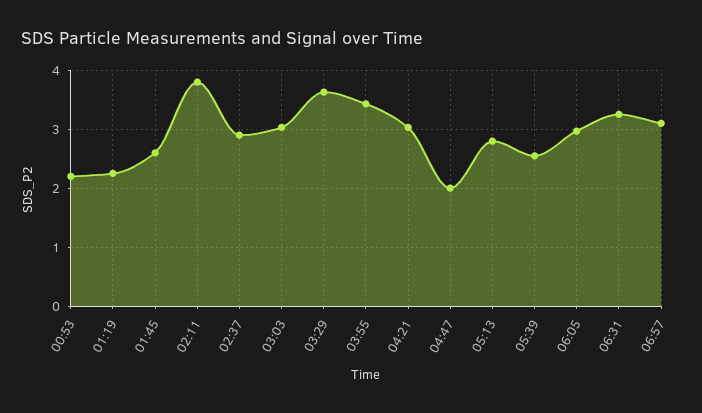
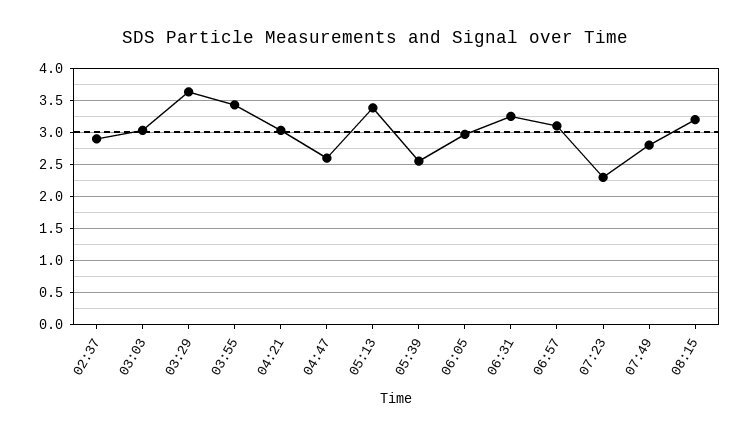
00:53: 2.2 -> none
01:19: 2.2 -> none
01:45: 2.6 -> none
02:11: 3.8 -> none
04:47: 2 -> 2.6
05:13: 2.8 -> 3.4
07:23: none -> 2.3
07:49: none -> 2.8
08:15: none -> 3.2

